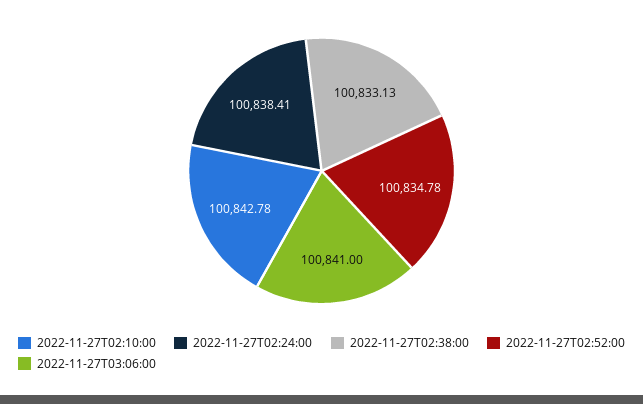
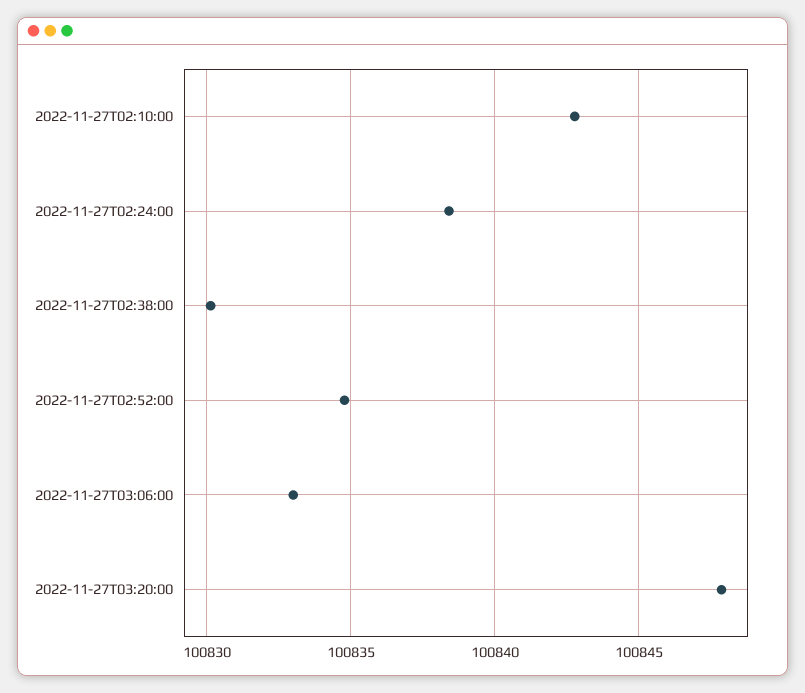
2022-11-27T02:38:00: 100833.13 -> 100830
2022-11-27T03:06:00: 100841 -> 100833
2022-11-27T03:20:00: none -> 100848

